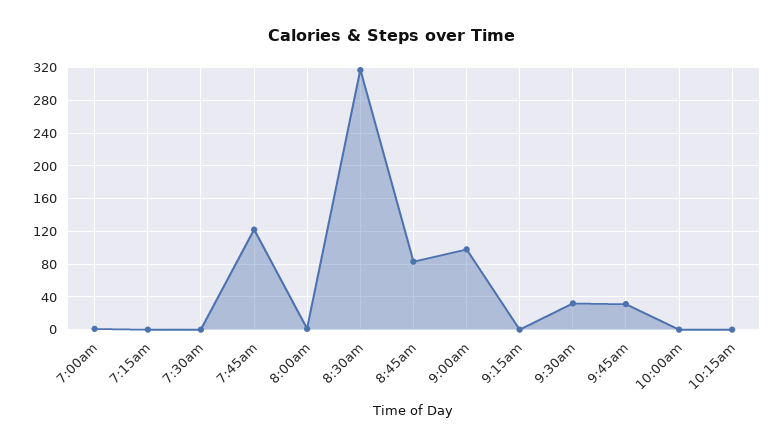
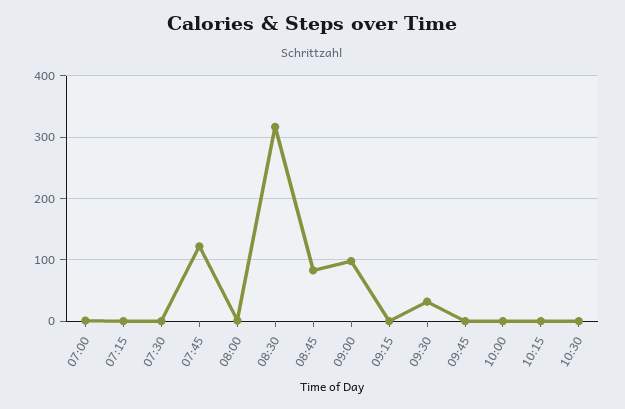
9:45am: 30 -> 0
10:30: none -> 0

